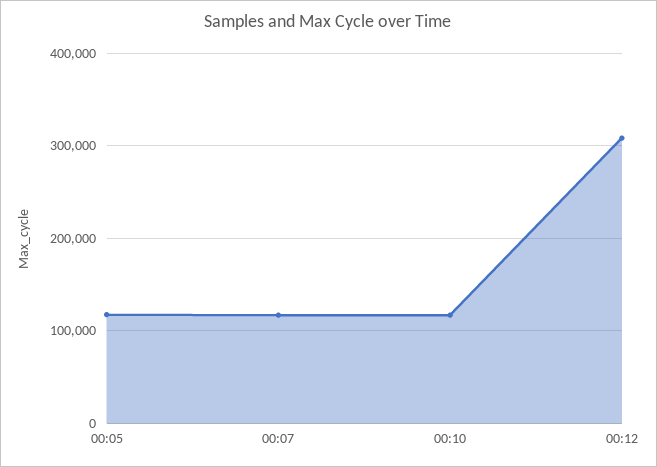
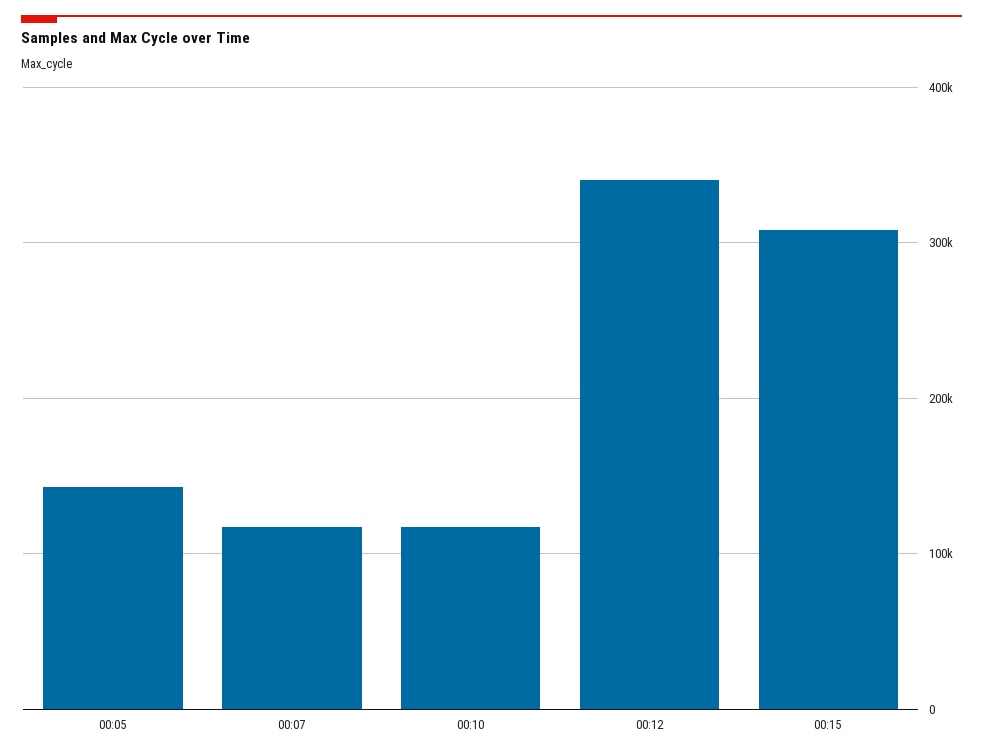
00:05: 120000 -> 140000
00:12: 310000 -> 340000
00:15: none -> 310000

